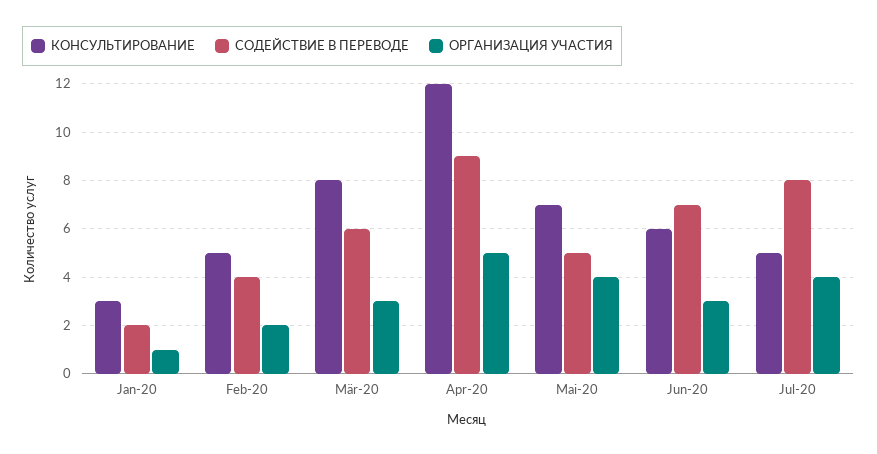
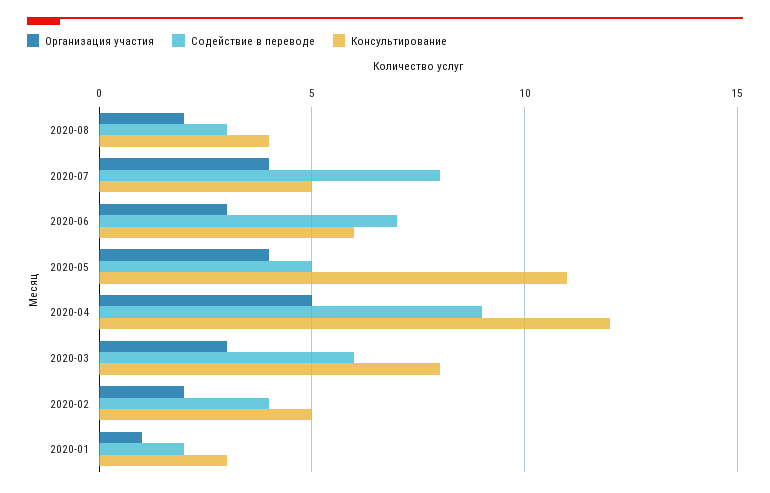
КОНСУЛЬТИРОВАНИЕ, Mai-20: 7 -> 11
ОРГАНИЗАЦИЯ УЧАСТИЯ, 2020-08: none -> 2
СОДЕЙСТВИЕ В ПЕРЕВОДЕ, 2020-08: none -> 3
КОНСУЛЬТИРОВАНИЕ, 2020-08: none -> 4

